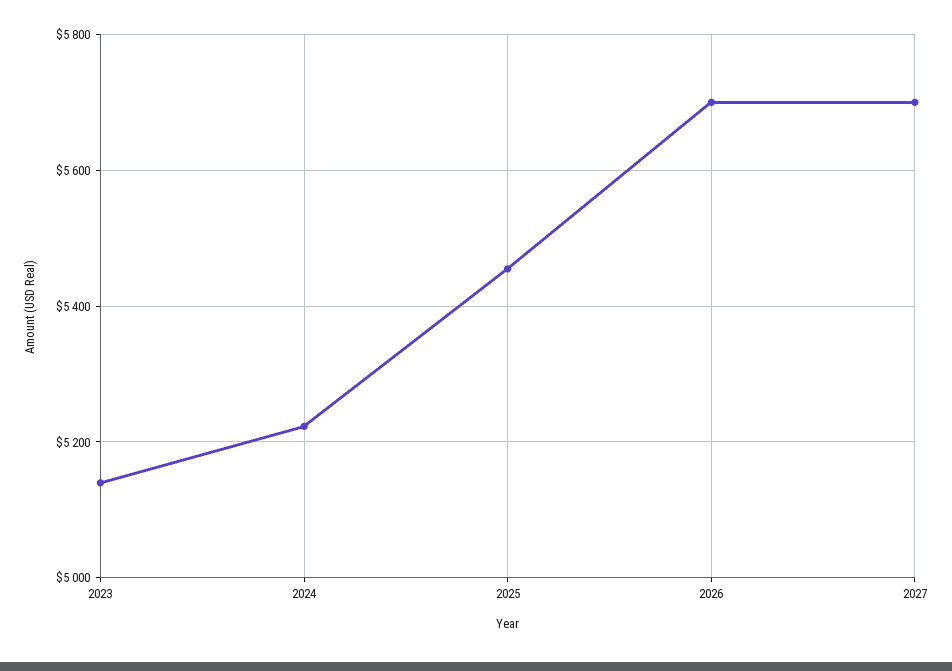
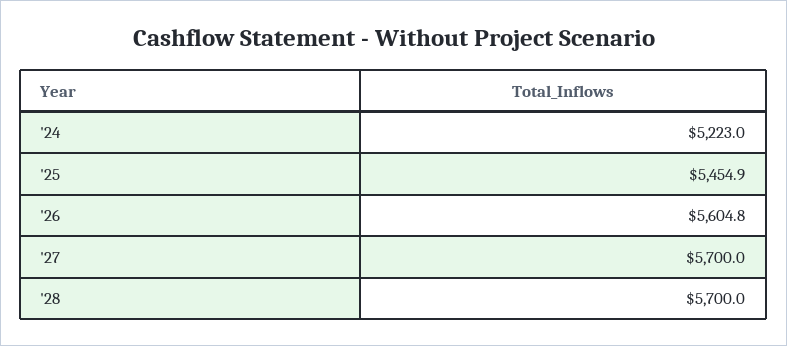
2023: 5140 -> none
2026: 5700 -> 5604.8
'28: none -> 5700

